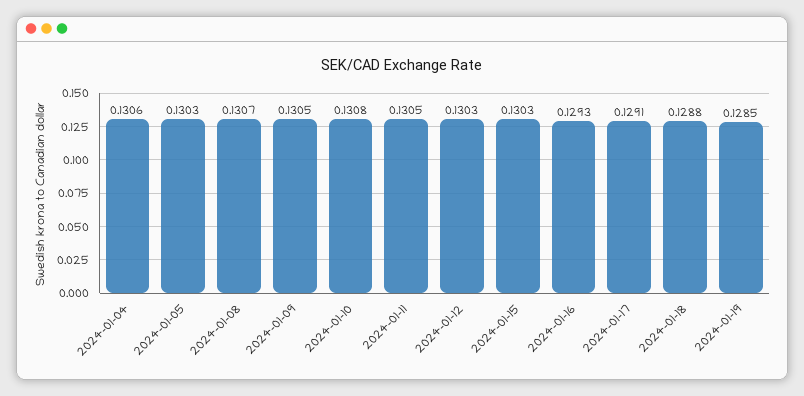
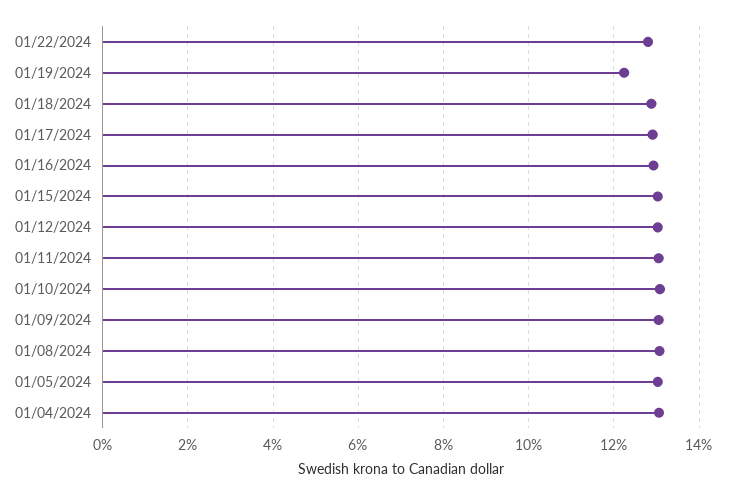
2024-01-19: 0.1285 -> 0.122
01/22/2024: none -> 0.128

